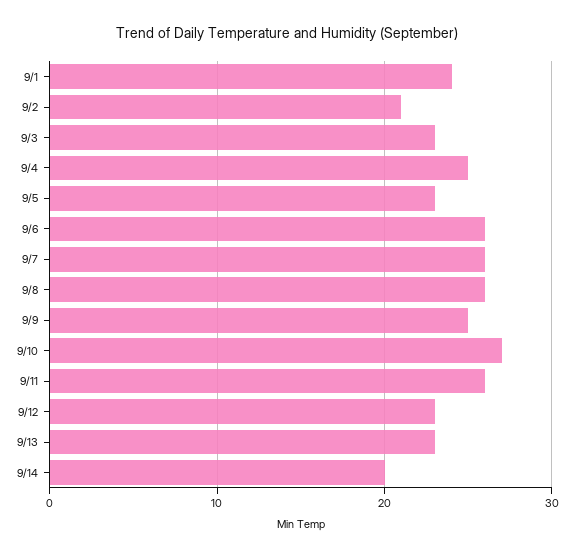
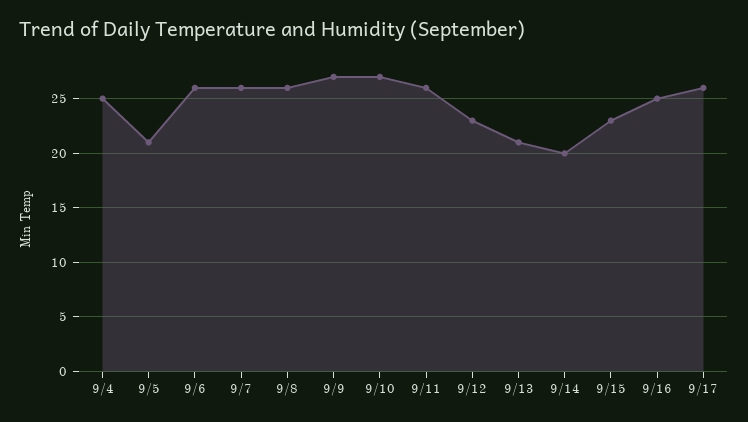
9/1: 24 -> none
9/2: 21 -> none
9/3: 23 -> none
9/5: 23 -> 21
9/9: 25 -> 27
9/13: 23 -> 21
9/15: none -> 23
9/16: none -> 25
9/17: none -> 26

